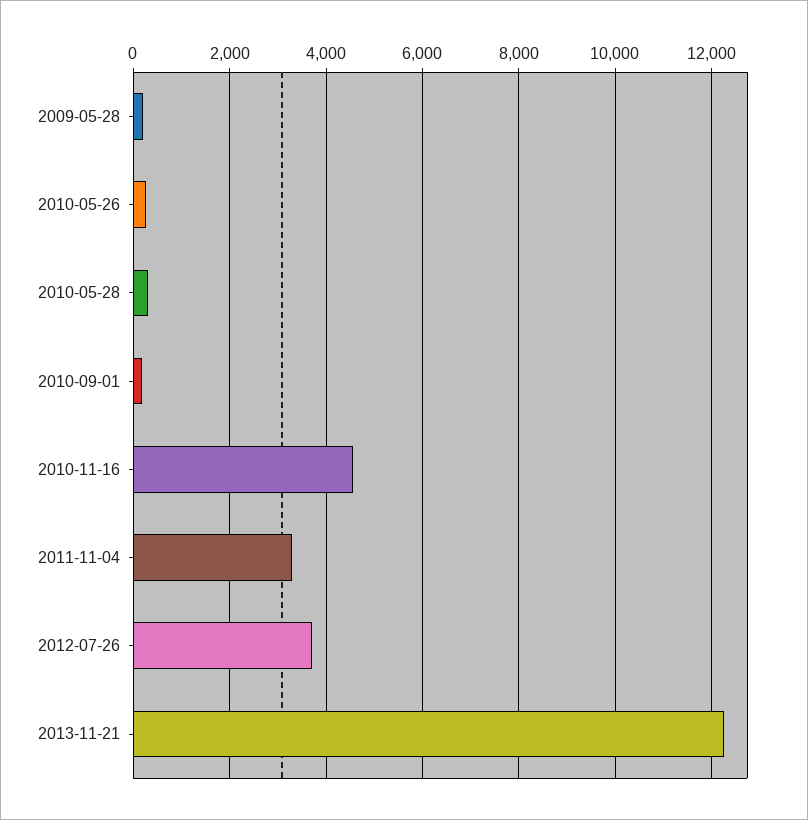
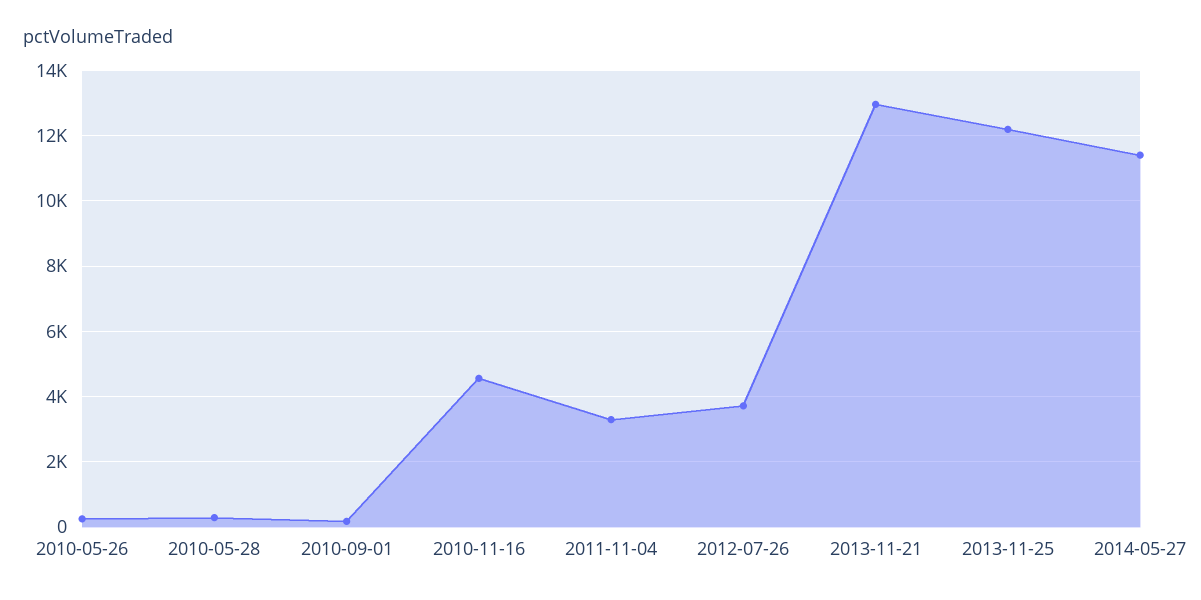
2009-05-28: 200 -> none
2013-11-21: 12200 -> 13000
2013-11-25: none -> 12200
2014-05-27: none -> 11400

